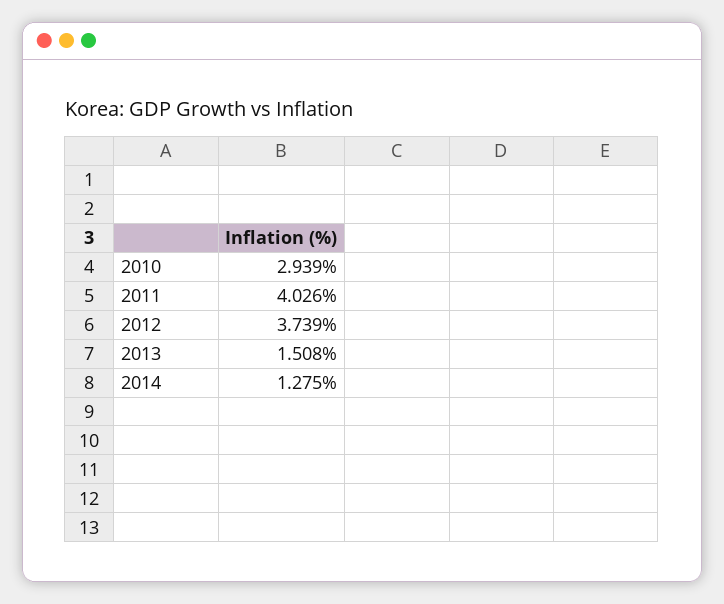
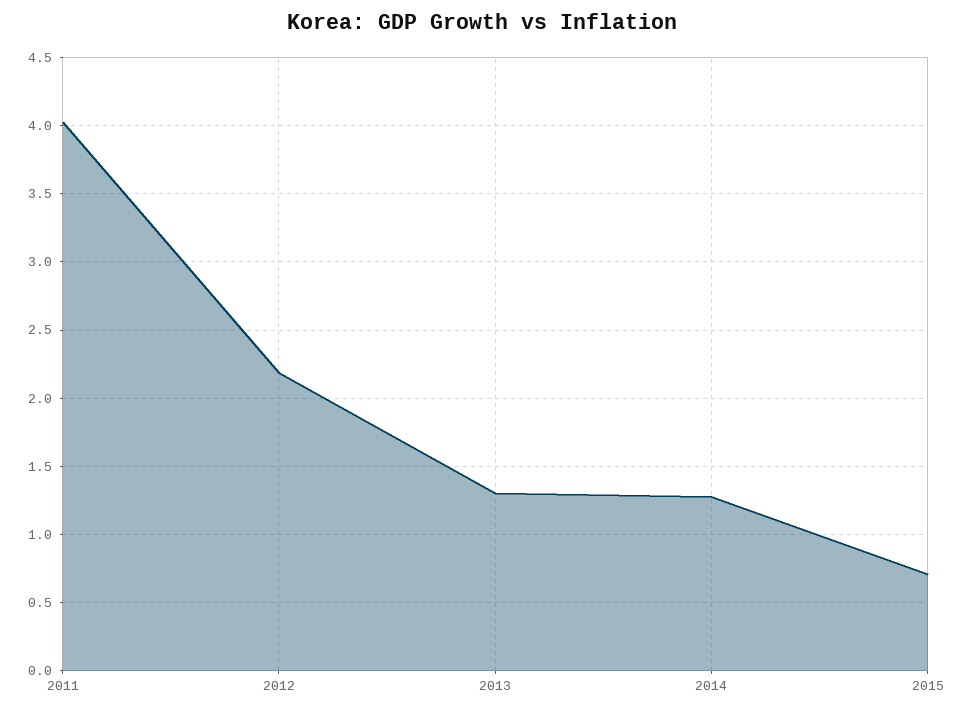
2010: 2.939 -> none
2012: 3.739 -> 2.2
2013: 1.508 -> 1.3
2015: none -> 0.7

